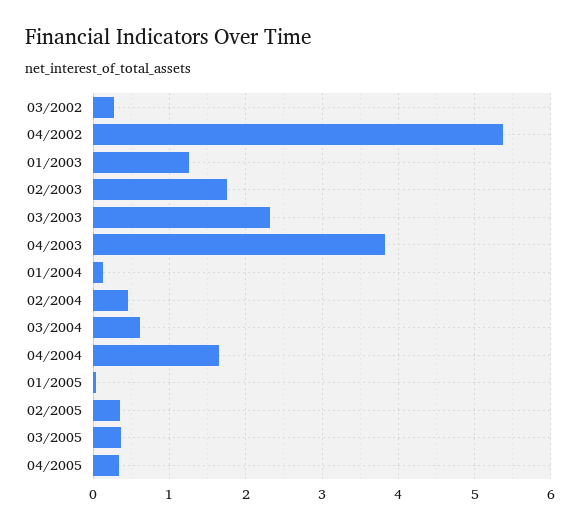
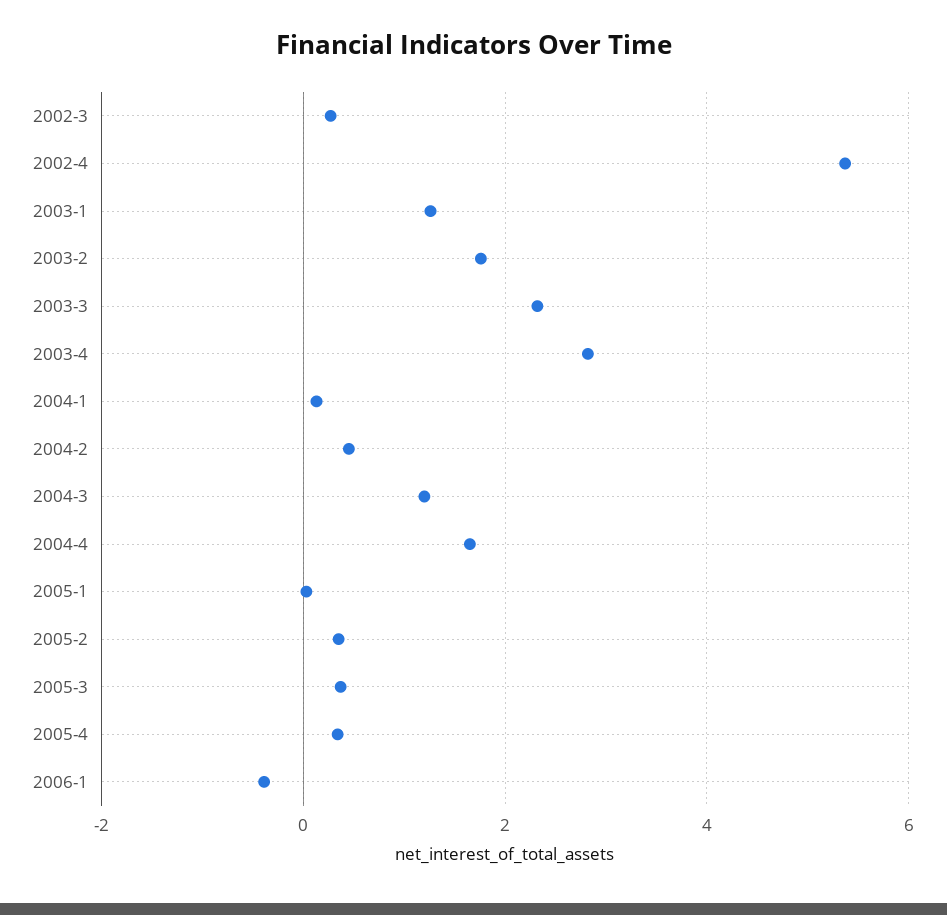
04/2003: 3.8 -> 2.8
03/2004: 0.6 -> 1.2
2006-1: none -> -0.4

